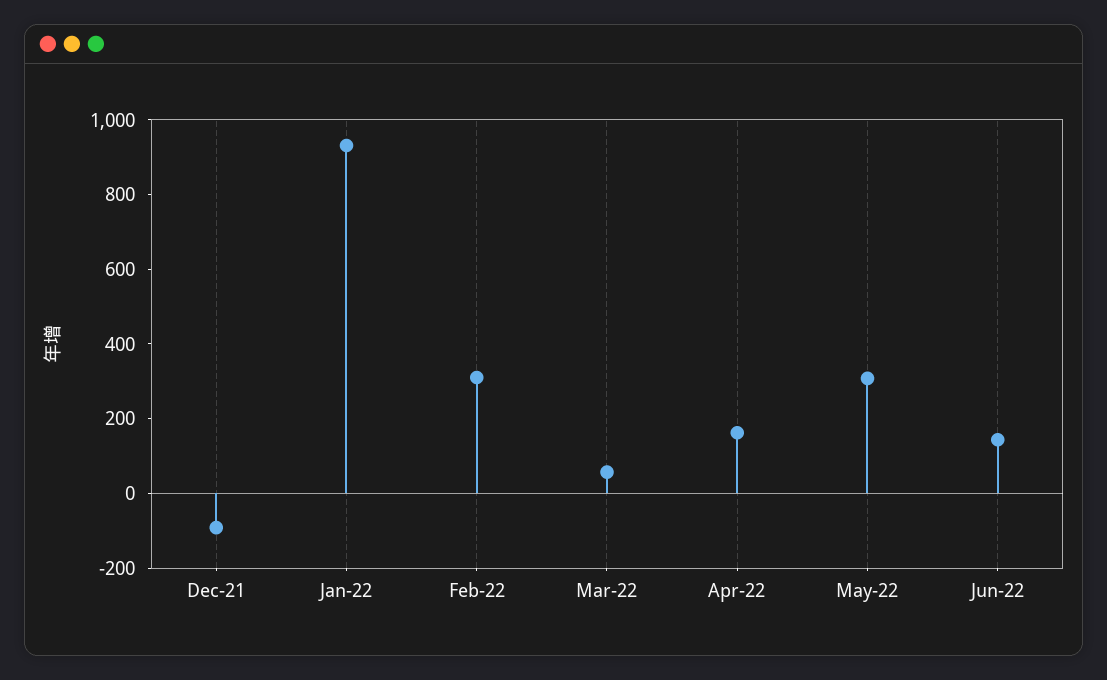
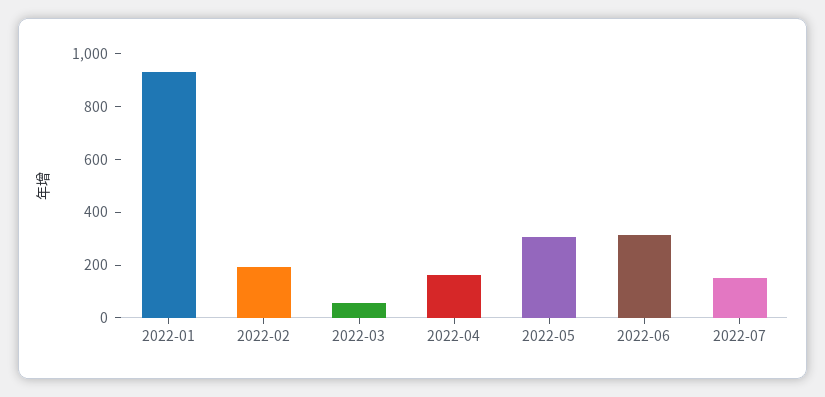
Dec-21: -100 -> none
Feb-22: 300 -> 200
Jun-22: 150 -> 300
2022-07: none -> 150

